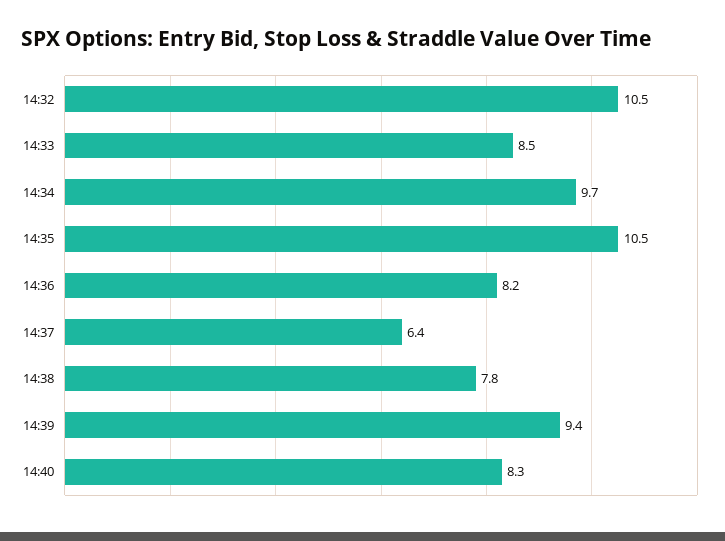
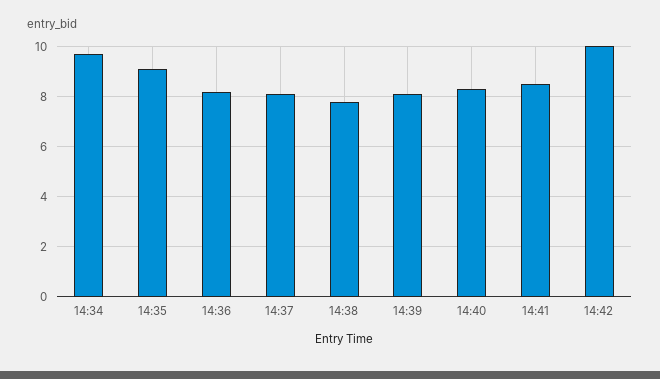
14:32: 10.5 -> none
14:33: 8.5 -> none
14:35: 10.5 -> 9
14:37: 6.4 -> 8
14:39: 9.4 -> 8
14:41: none -> 8.5
14:42: none -> 10

